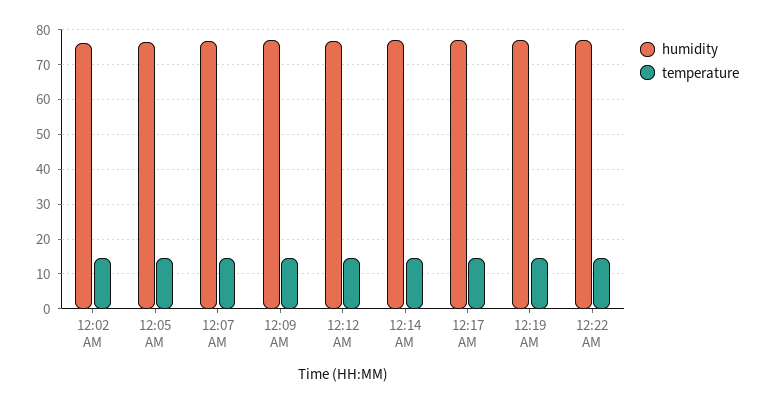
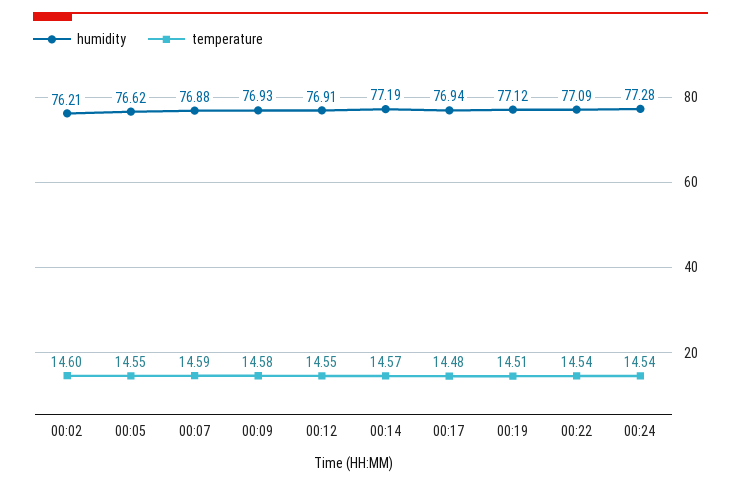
humidity, 00:24: none -> 77.28
temperature, 00:24: none -> 14.54

